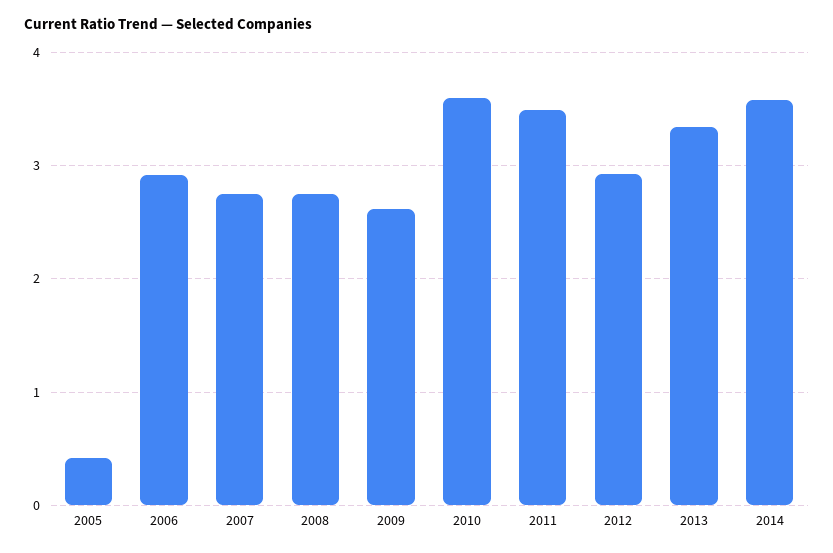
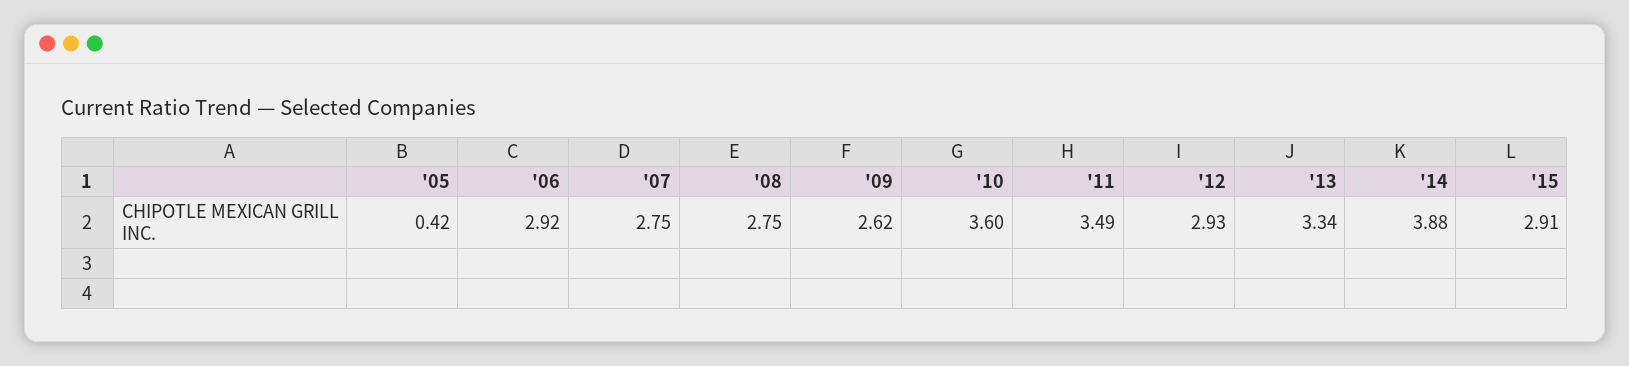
2014: 3.6 -> 3.88
'15: none -> 2.91

